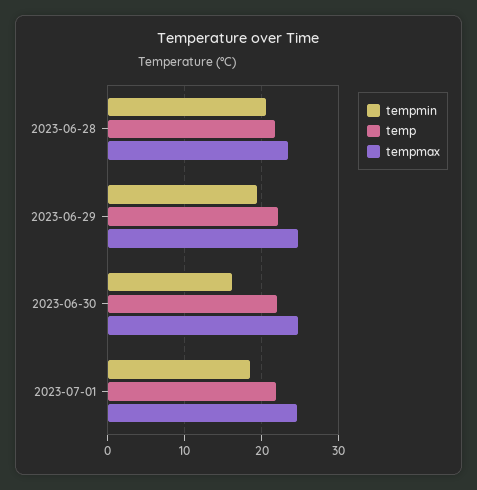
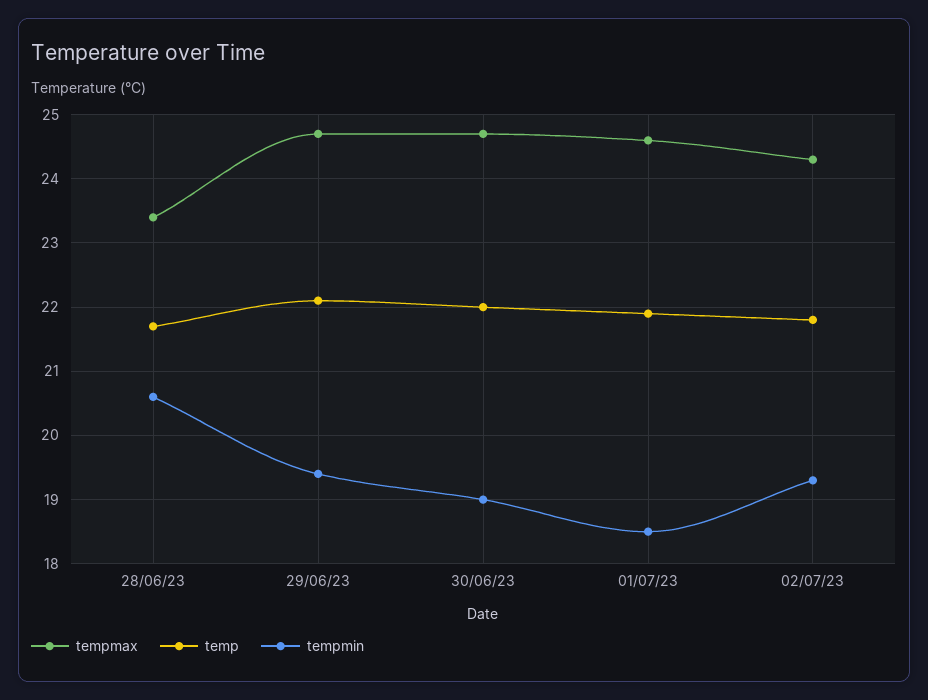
tempmin, 2023-06-30: 16 -> 19
tempmax, 02/07/23: none -> 24.3
temp, 02/07/23: none -> 21.8
tempmin, 02/07/23: none -> 19.3

